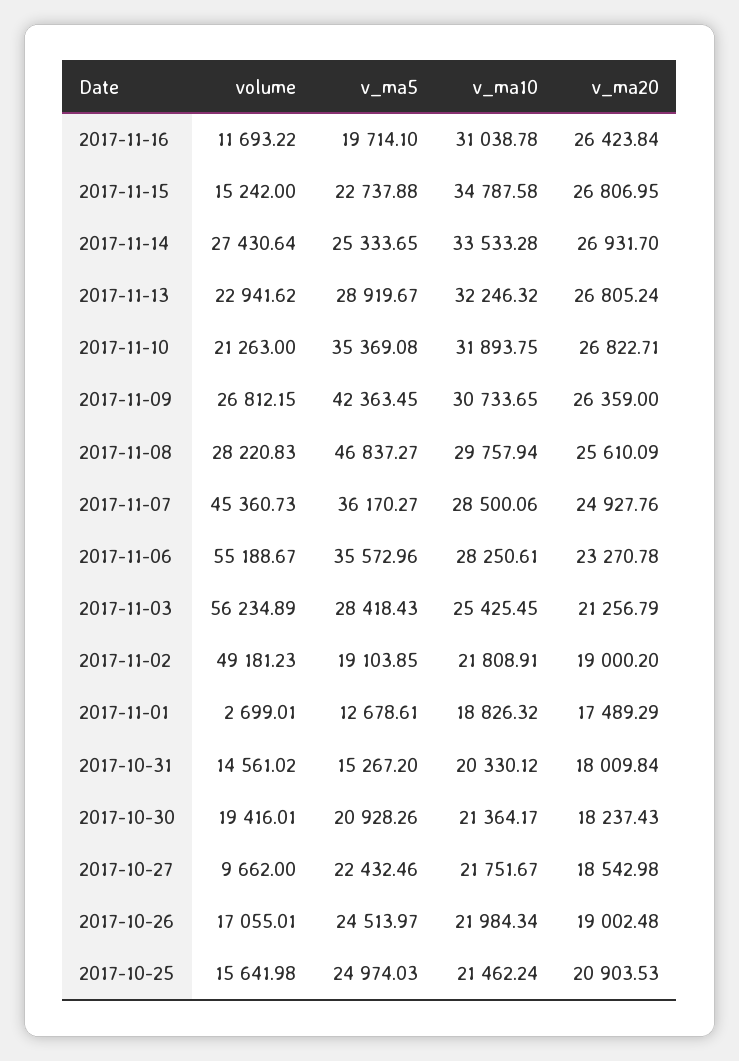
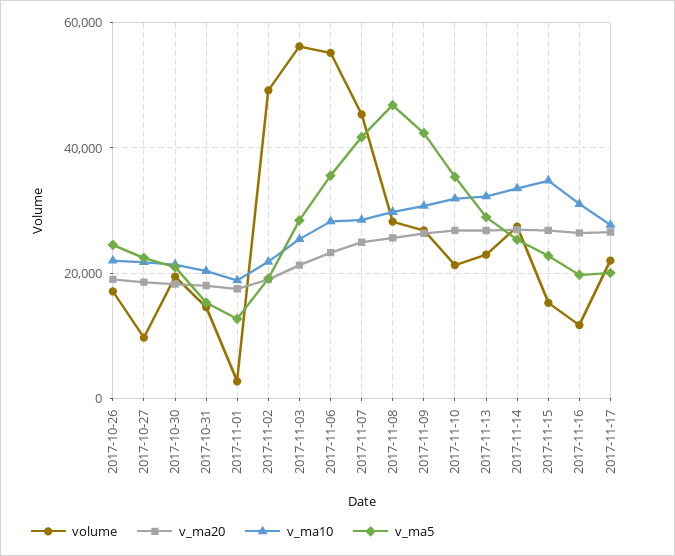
v_ma5, 2017-11-07: 36170.27 -> 42000
volume, 2017-10-25: 15641.98 -> none
v_ma5, 2017-10-25: 24974.03 -> none
v_ma10, 2017-10-25: 21462.24 -> none
v_ma20, 2017-10-25: 20903.53 -> none
volume, 2017-11-17: none -> 22000
v_ma20, 2017-11-17: none -> 26000
v_ma10, 2017-11-17: none -> 28000
v_ma5, 2017-11-17: none -> 20000

